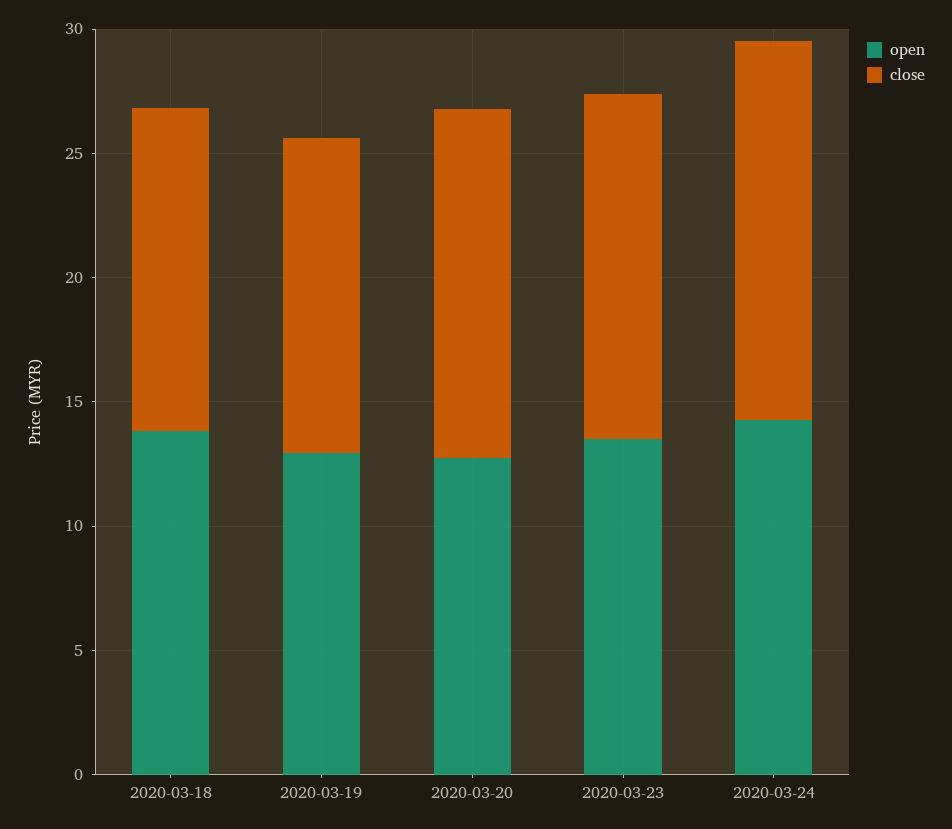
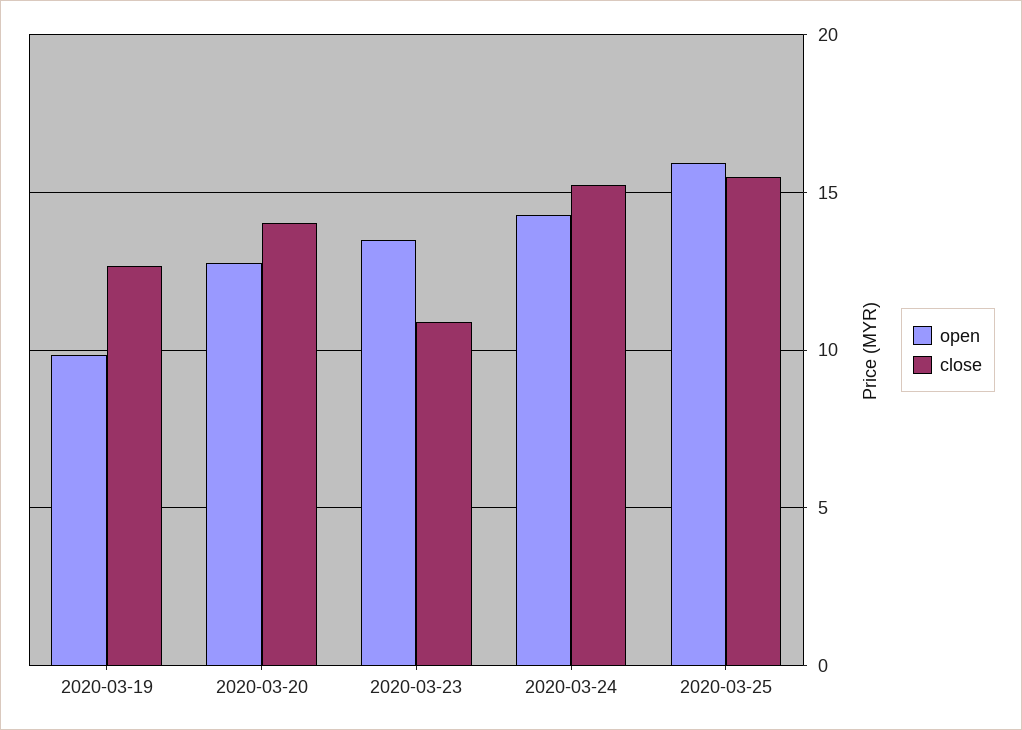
open, 2020-03-18: 14 -> none
close, 2020-03-18: 13 -> none
open, 2020-03-19: 13 -> 10
close, 2020-03-23: 14 -> 11
open, 2020-03-25: none -> 16
close, 2020-03-25: none -> 15.5

